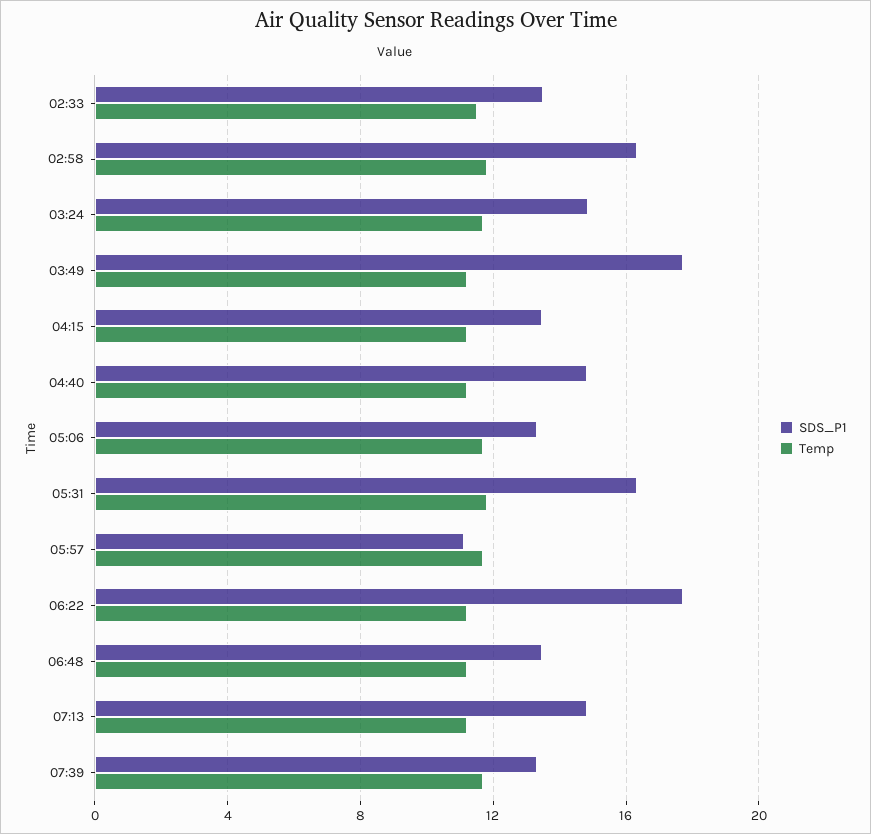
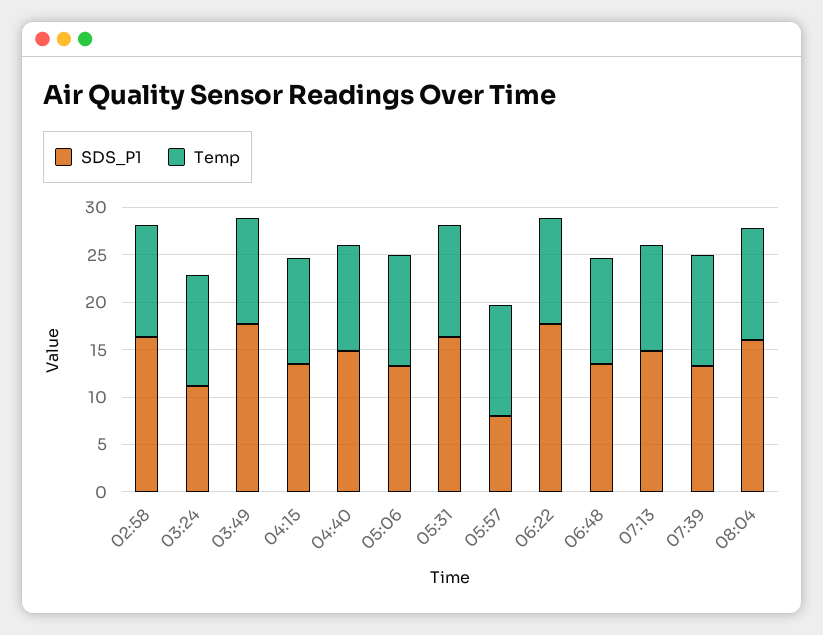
SDS_P1, 02:33: 13.5 -> none
Temp, 02:33: 11.5 -> none
SDS_P1, 03:24: 15 -> 11
SDS_P1, 05:57: 11 -> 8
SDS_P1, 08:04: none -> 16
Temp, 08:04: none -> 12

